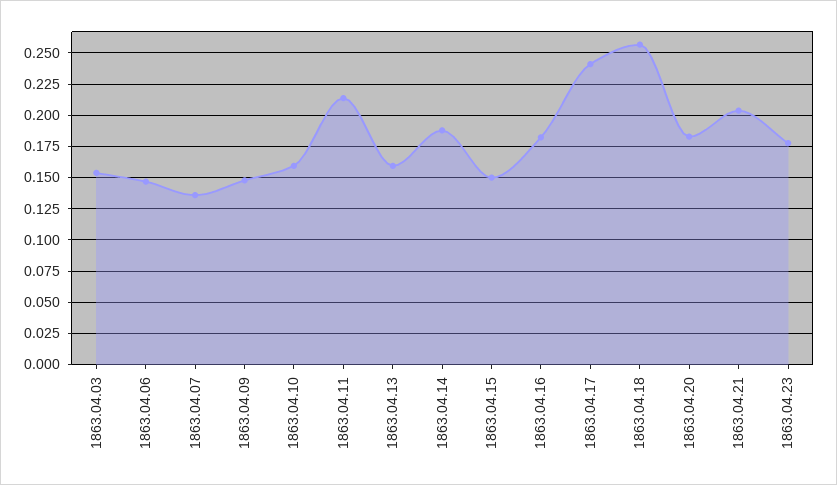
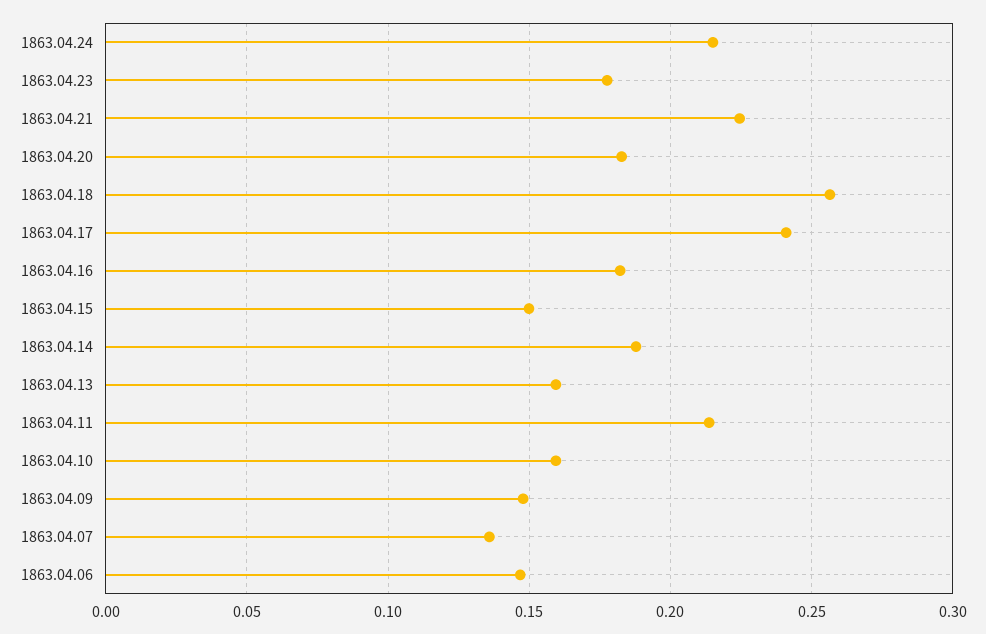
1863.04.03: 0.155 -> none
1863.04.21: 0.205 -> 0.225
1863.04.24: none -> 0.215

